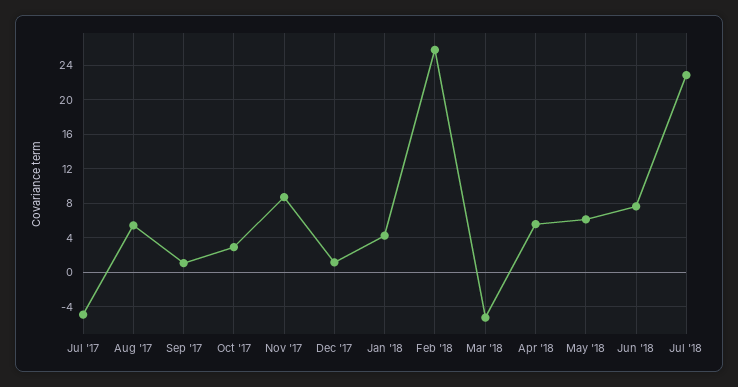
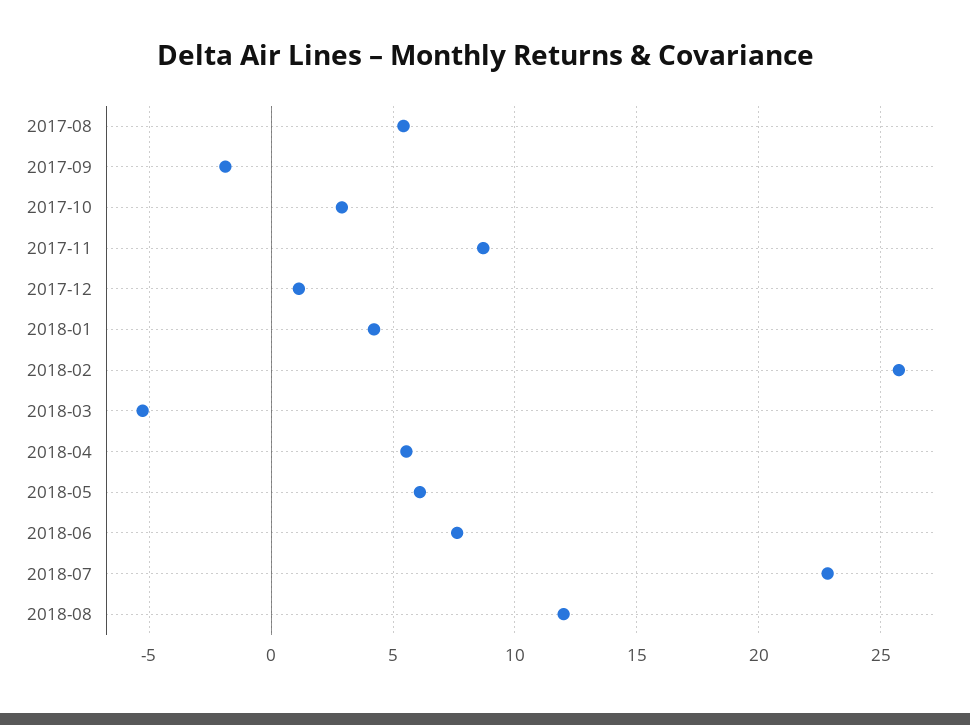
Jul '17: -5 -> none
Sep '17: 1 -> -2
2018-08: none -> 12

